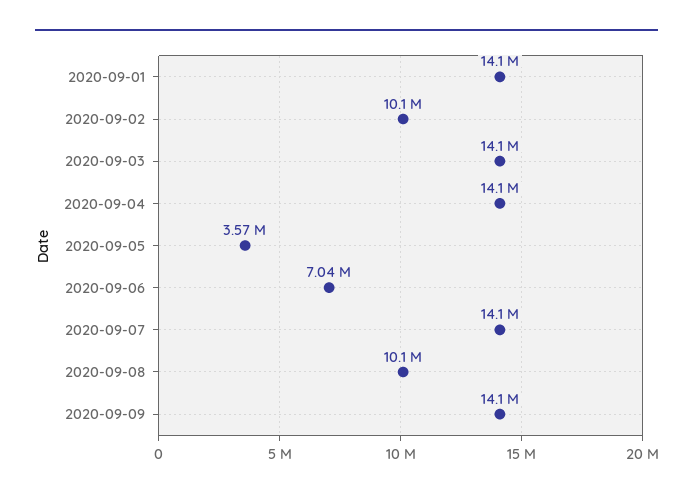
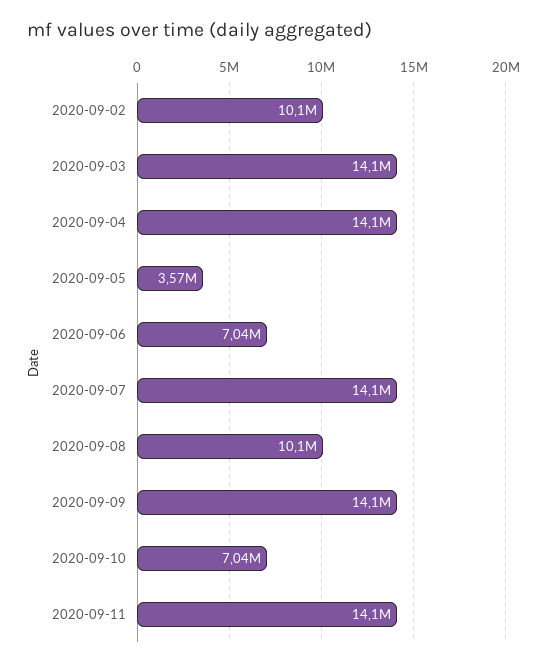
2020-09-01: 14100000 -> none
2020-09-10: none -> 7040000
2020-09-11: none -> 14100000

